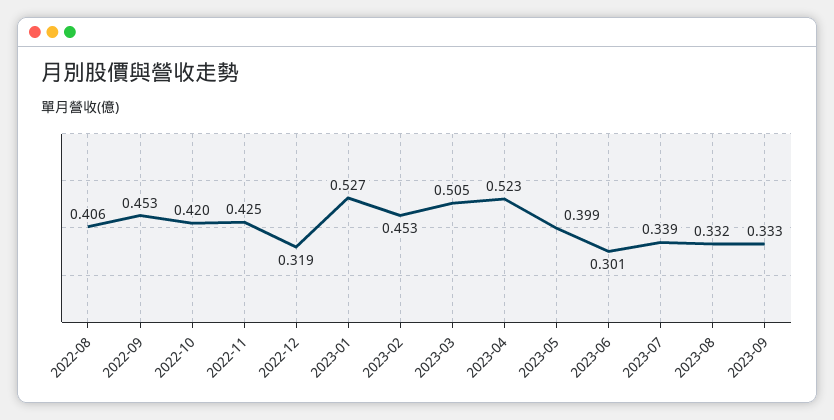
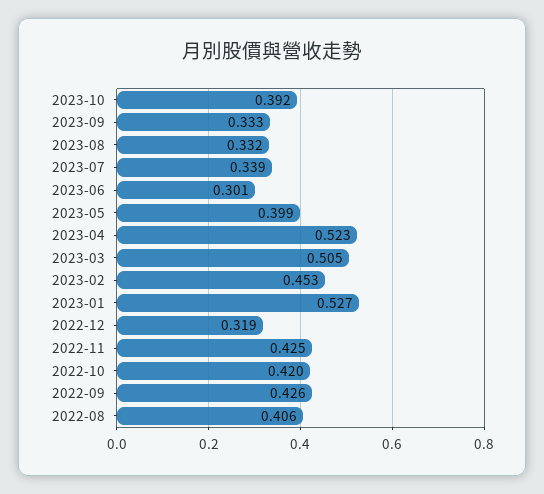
2022-09: 0.453 -> 0.426
2023-10: none -> 0.392

